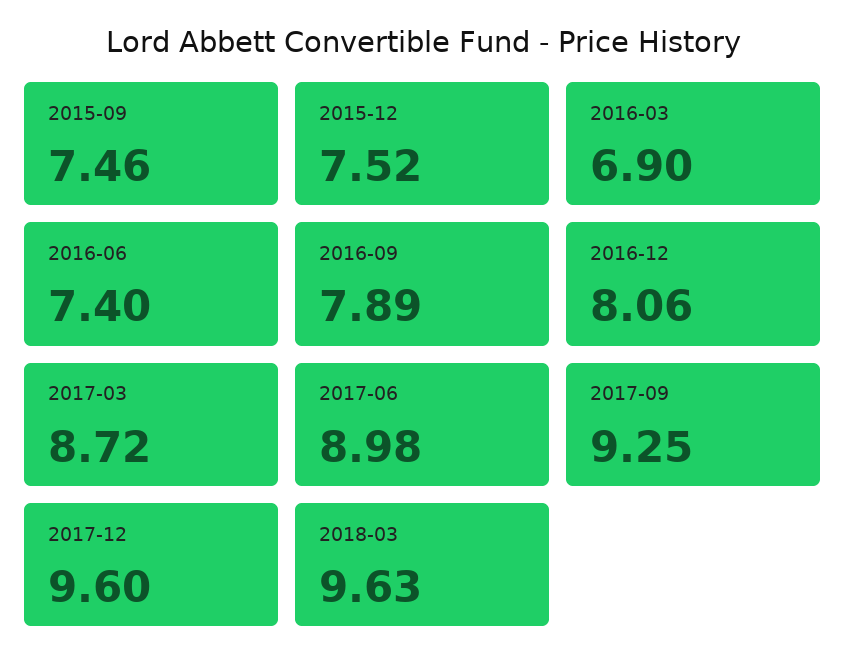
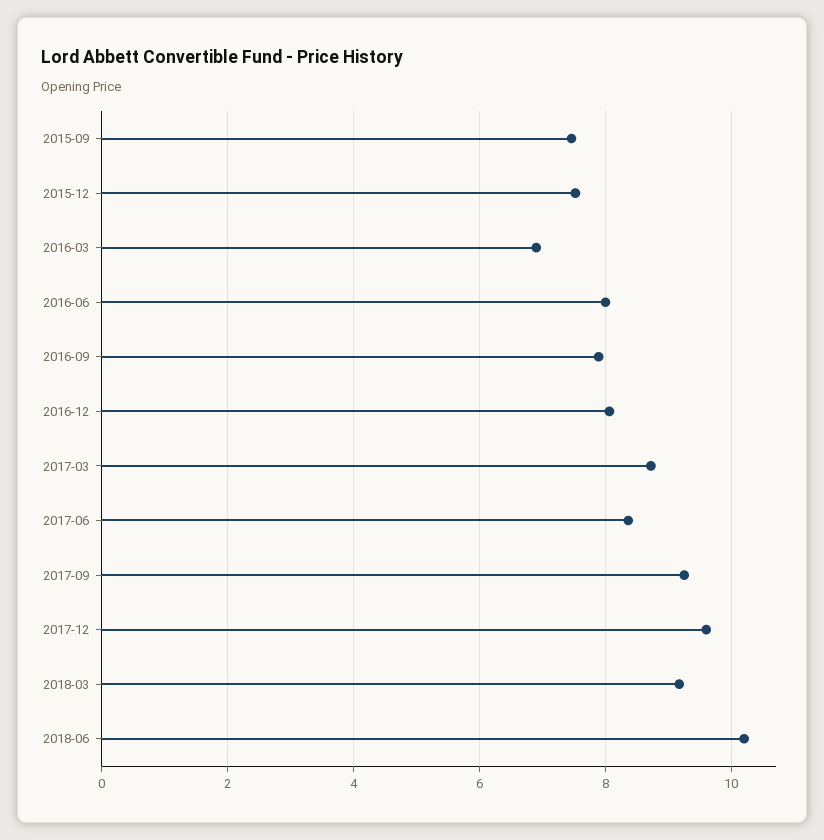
2016-06: 7.4 -> 8
2017-06: 8.98 -> 8.4
2018-03: 9.63 -> 9.2
2018-06: none -> 10.2

